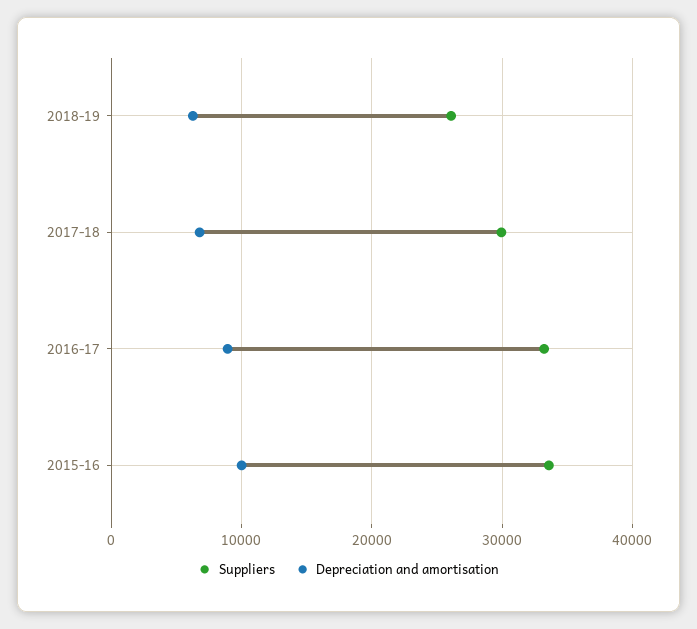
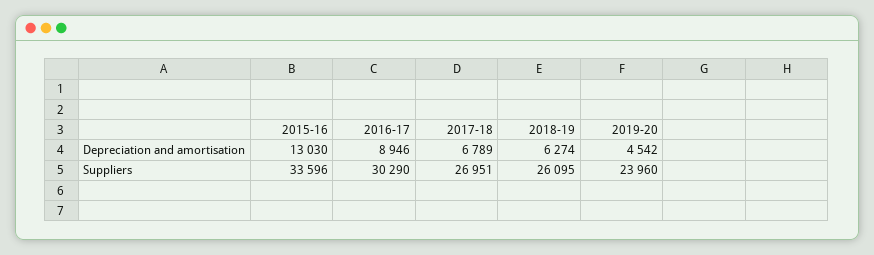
Suppliers, 2017-18: 30000 -> 26951
Suppliers, 2016-17: 33000 -> 30290
Depreciation and amortisation, 2015-16: 10000 -> 13030
Depreciation and amortisation, 2019-20: none -> 4542
Suppliers, 2019-20: none -> 23960

